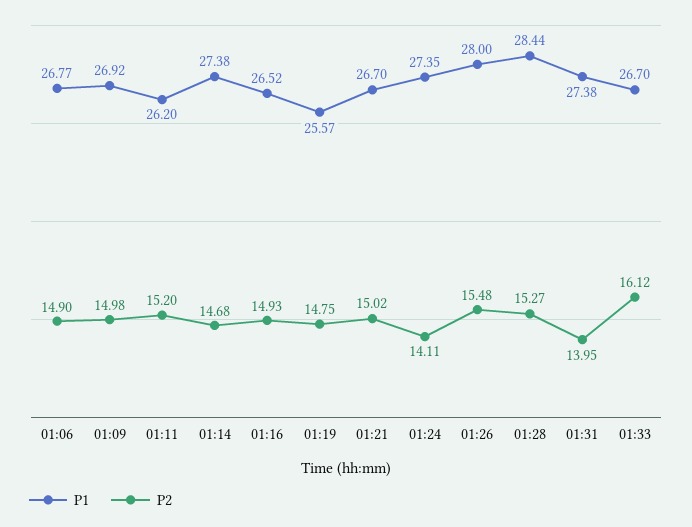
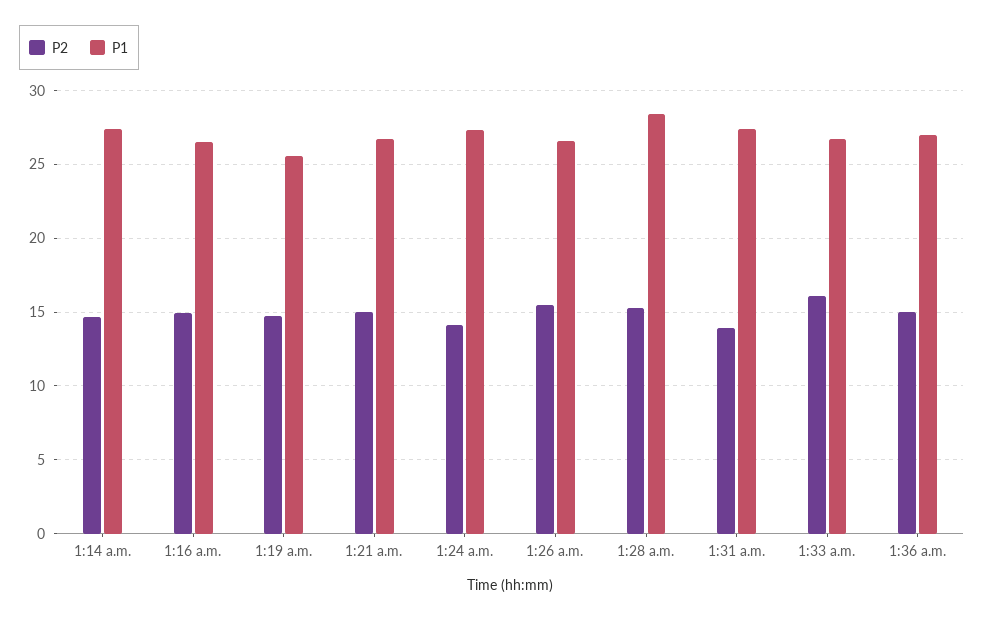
P1, 01:06: 26.77 -> none
P2, 01:06: 14.9 -> none
P1, 01:09: 26.92 -> none
P2, 01:09: 14.98 -> none
P1, 01:11: 26.2 -> none
P2, 01:11: 15.2 -> none
P1, 01:26: 28 -> 26.5
P2, 1:36 a.m.: none -> 15
P1, 1:36 a.m.: none -> 27

